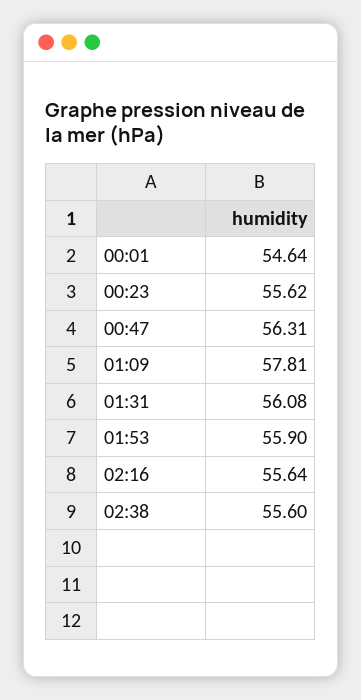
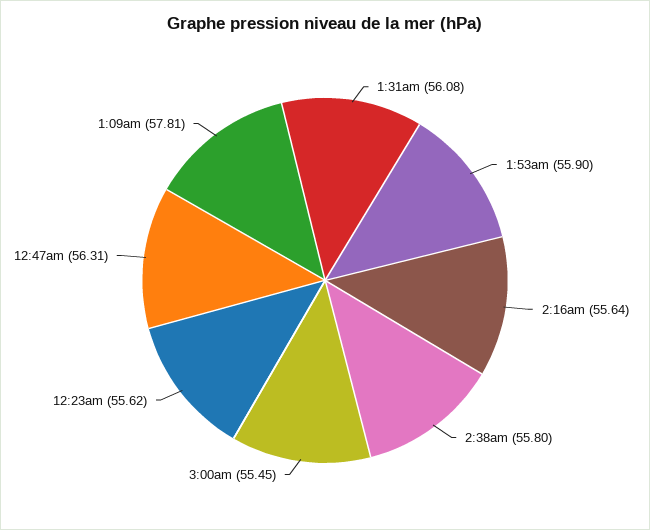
00:01: 54.64 -> none
02:38: 55.6 -> 55.8
3:00am: none -> 55.45

